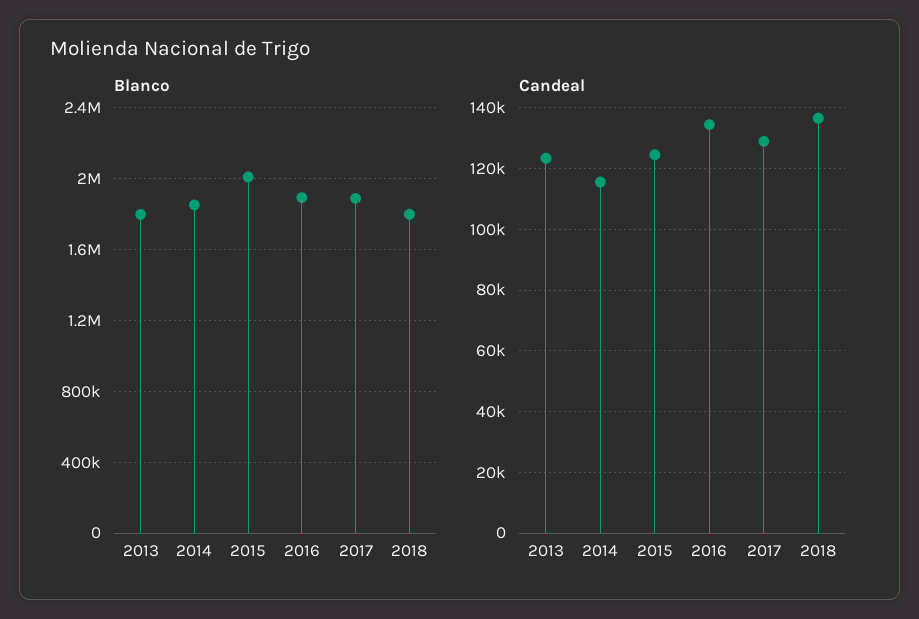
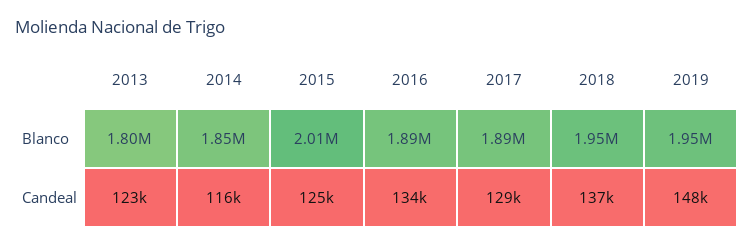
Blanco, 2018: 1800000 -> 1950000
Blanco, 2019: none -> 1950000
Candeal, 2019: none -> 148000

